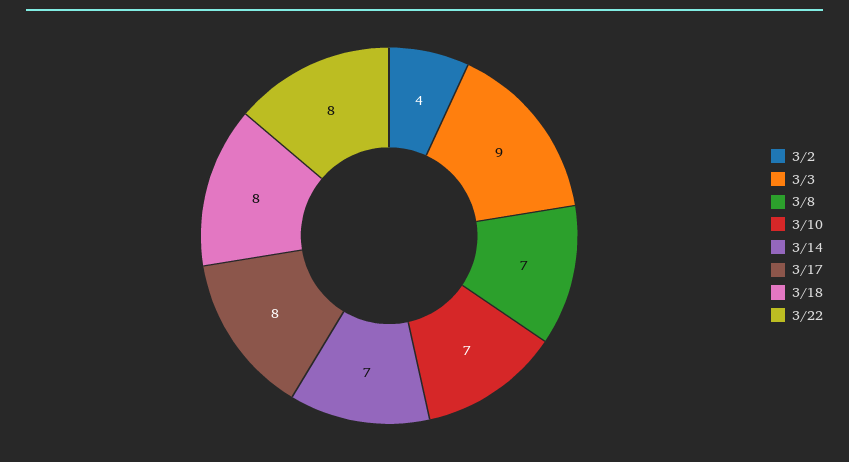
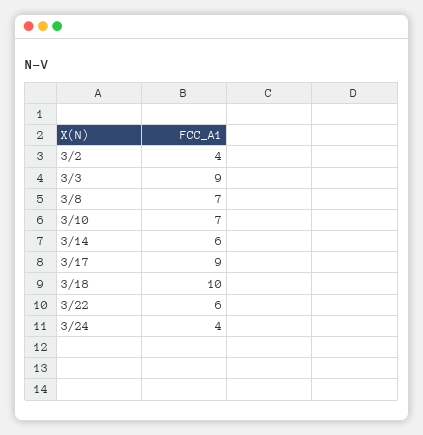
3/14: 7 -> 6
3/17: 8 -> 9
3/18: 8 -> 10
3/22: 8 -> 6
3/24: none -> 4

